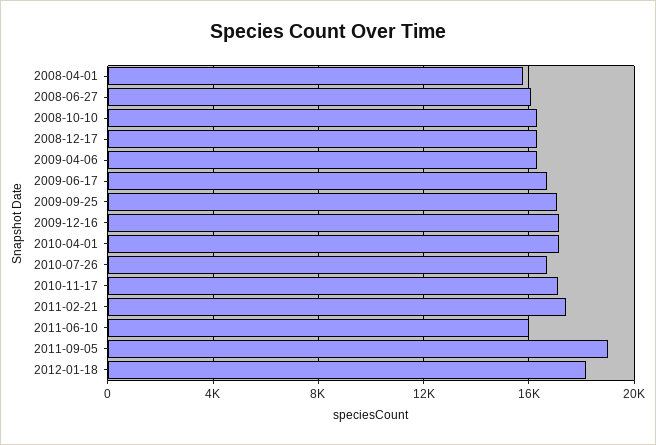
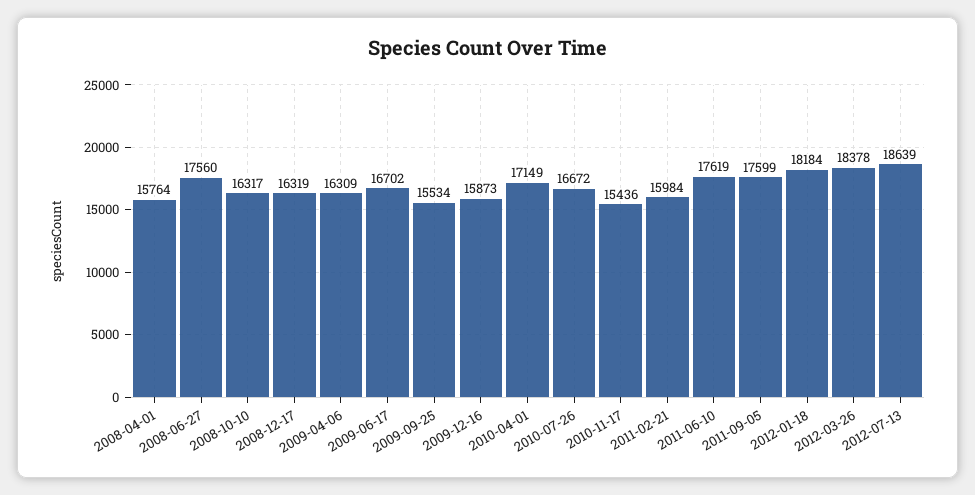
2008-06-27: 16000 -> 17560
2009-09-25: 17000 -> 15534
2009-12-16: 17000 -> 15873
2010-11-17: 17000 -> 15436
2011-02-21: 17500 -> 15984
2011-06-10: 16000 -> 17619
2011-09-05: 19000 -> 17599
2012-03-26: none -> 18378
2012-07-13: none -> 18639

